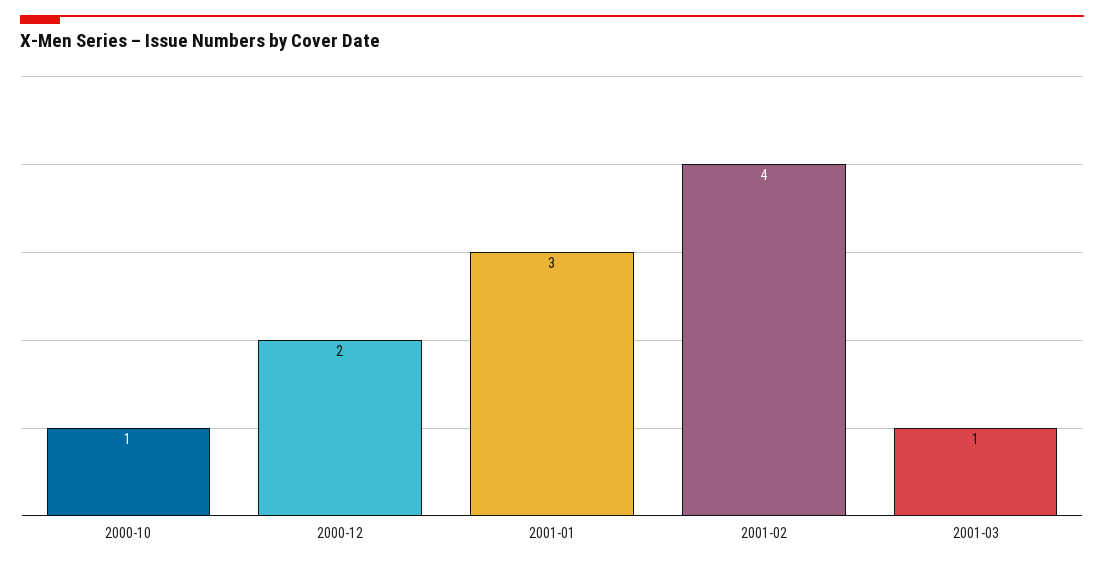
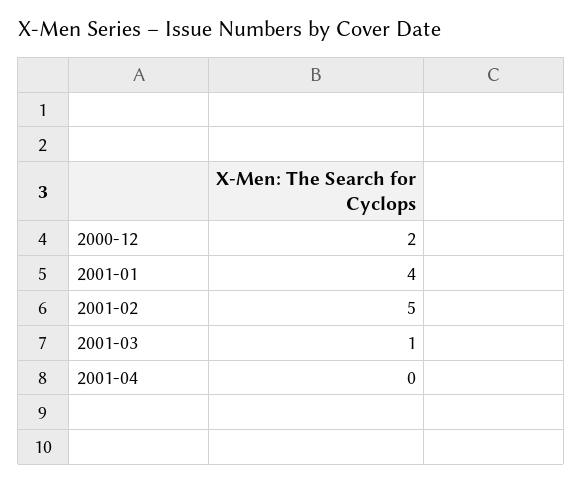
2000-10: 1 -> none
2001-01: 3 -> 4
2001-02: 4 -> 5
2001-04: none -> 0

